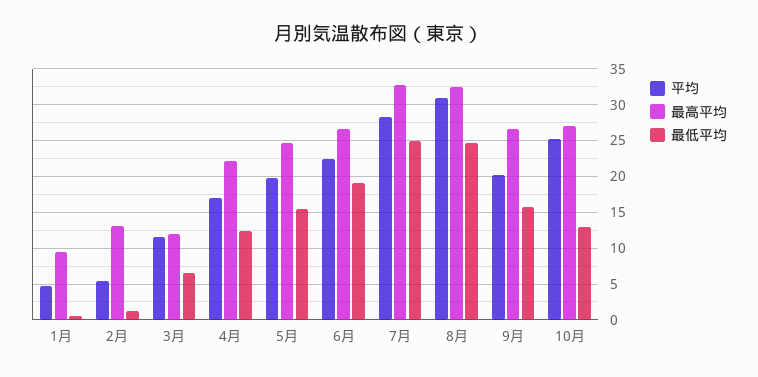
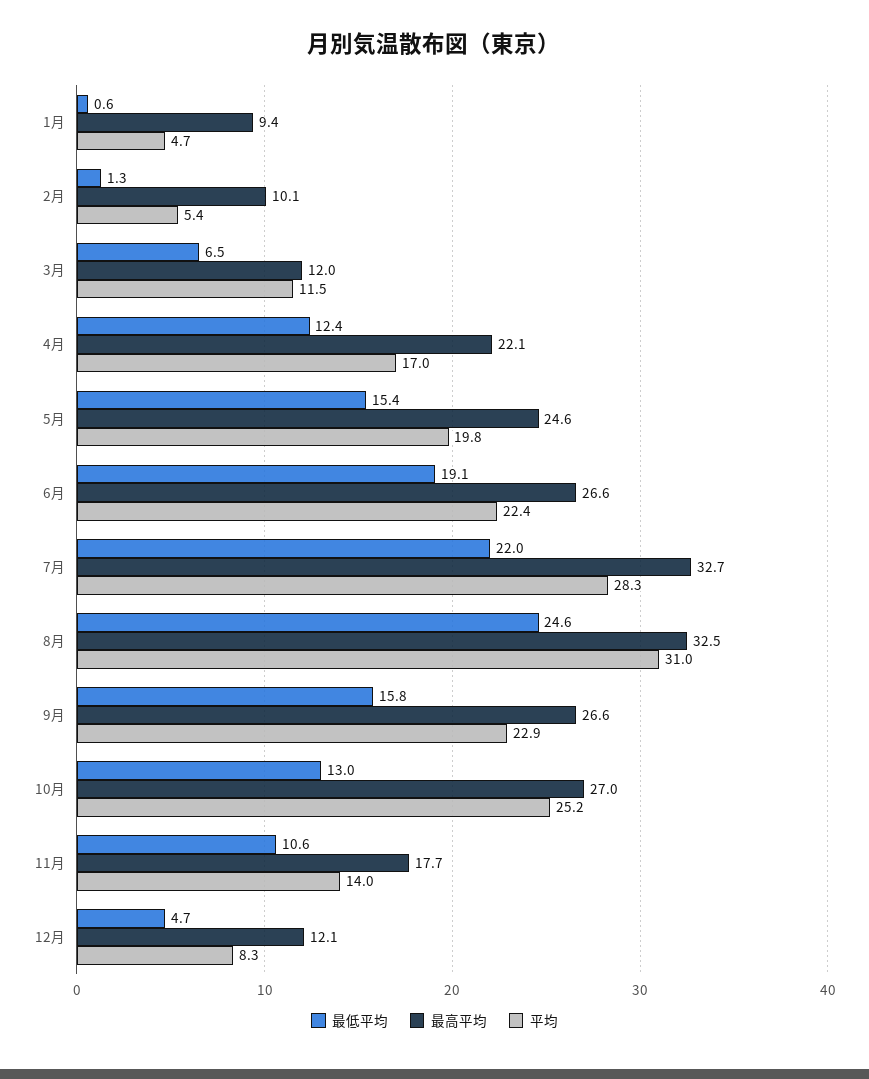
最高平均, 2月: 13 -> 10.1
最低平均, 7月: 25 -> 22
平均, 9月: 20 -> 22.9
最低平均, 11月: none -> 10.6
最高平均, 11月: none -> 17.7
平均, 11月: none -> 14
最低平均, 12月: none -> 4.7
最高平均, 12月: none -> 12.1
平均, 12月: none -> 8.3

